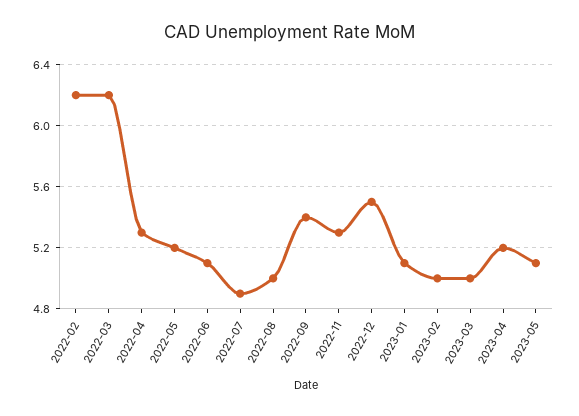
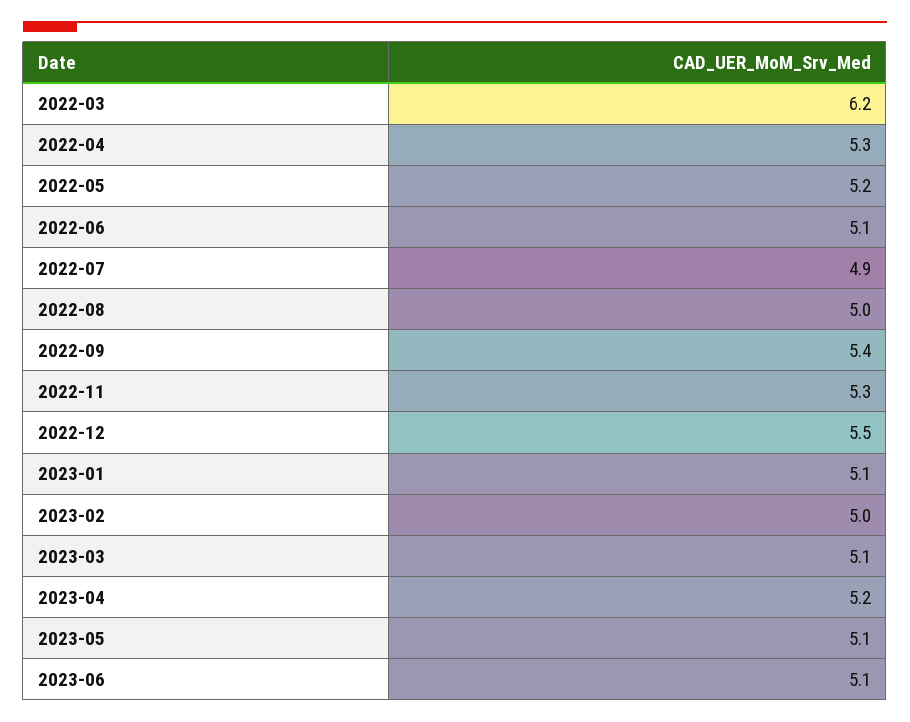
2022-02: 6.2 -> none
2023-03: 5 -> 5.1
2023-06: none -> 5.1

